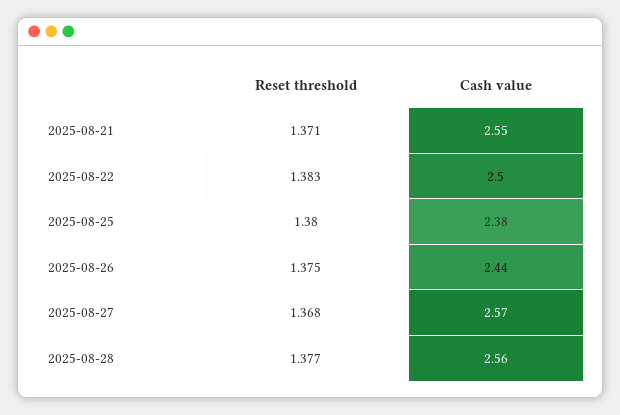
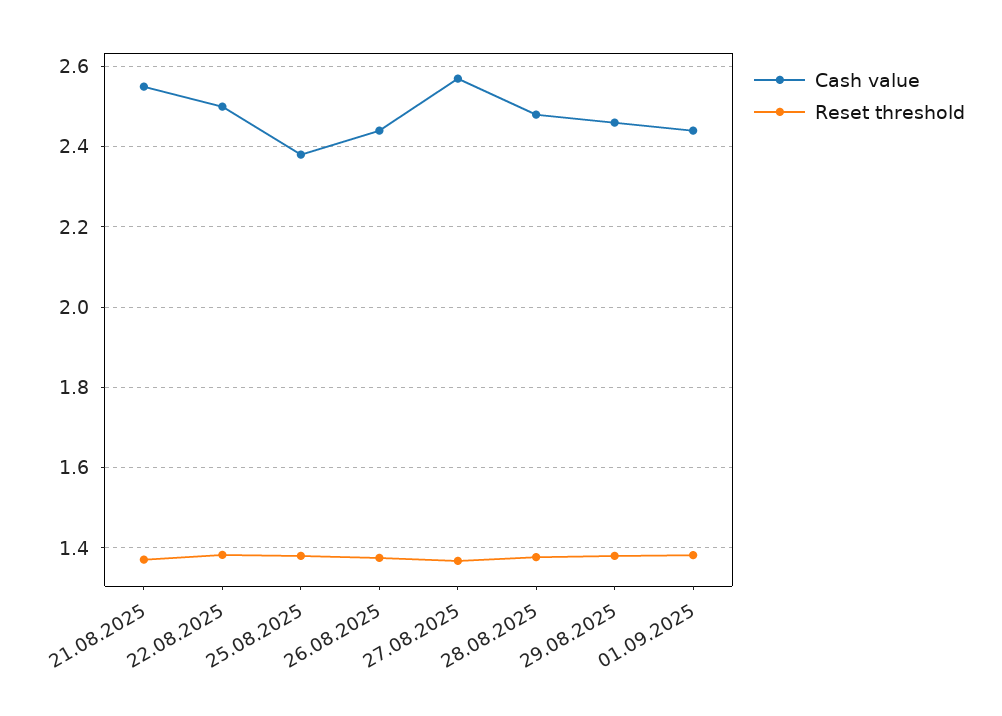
Cash value, 2025-08-28: 2.56 -> 2.48
Cash value, 29.08.2025: none -> 2.46
Reset threshold, 29.08.2025: none -> 1.38
Cash value, 01.09.2025: none -> 2.44
Reset threshold, 01.09.2025: none -> 1.38

